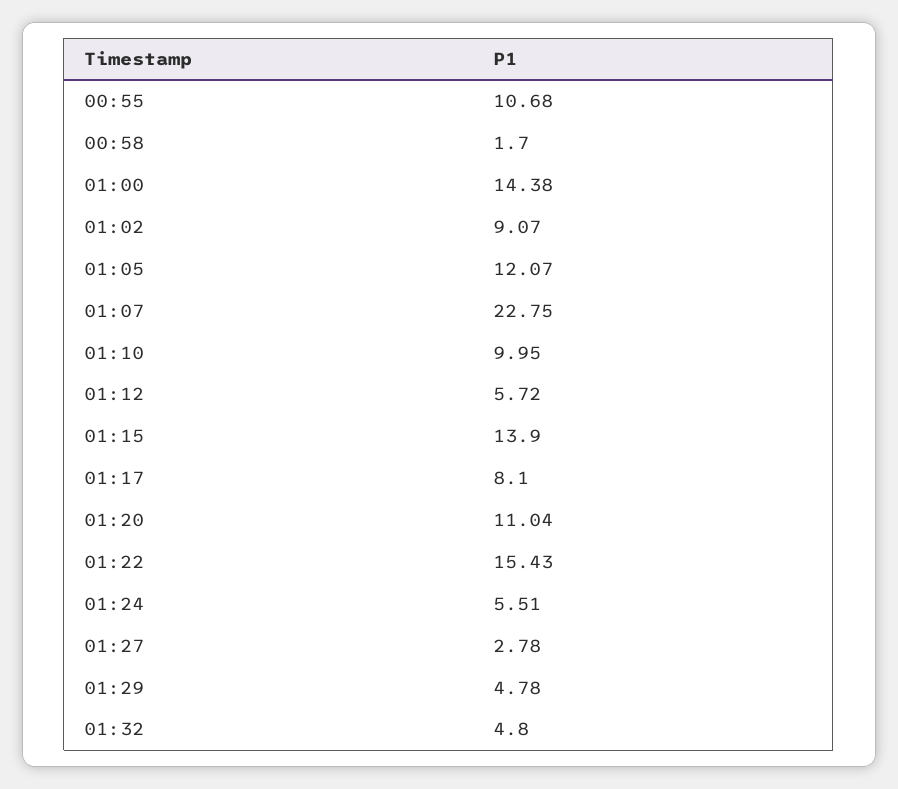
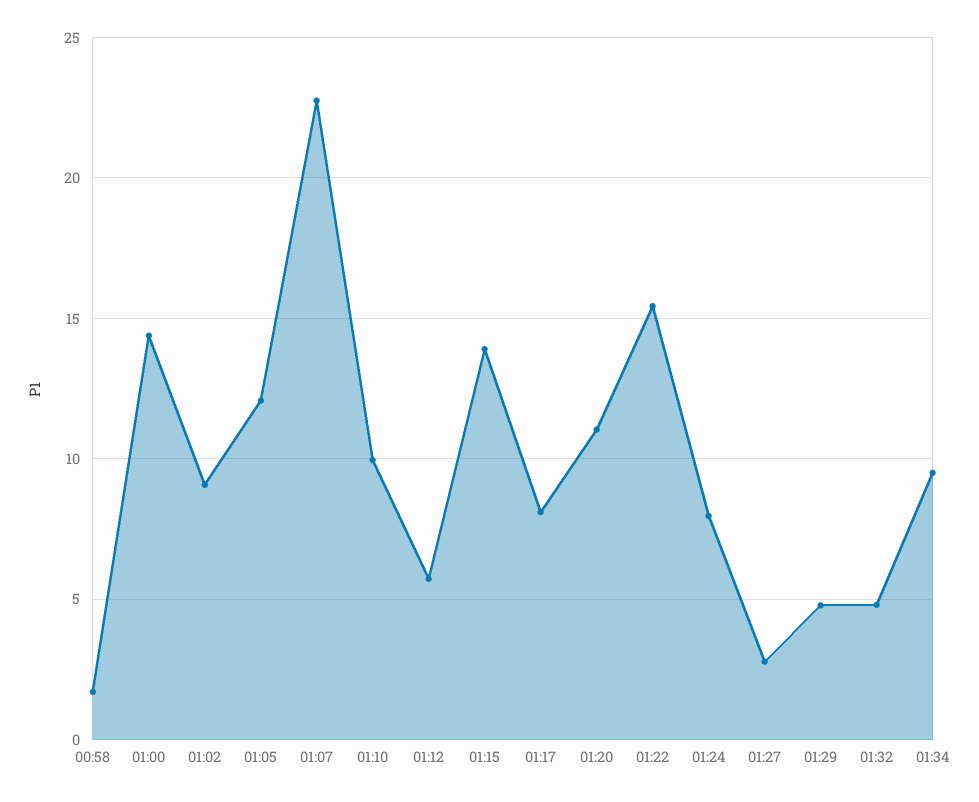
00:55: 10.68 -> none
01:24: 5.51 -> 8
01:34: none -> 9.5

